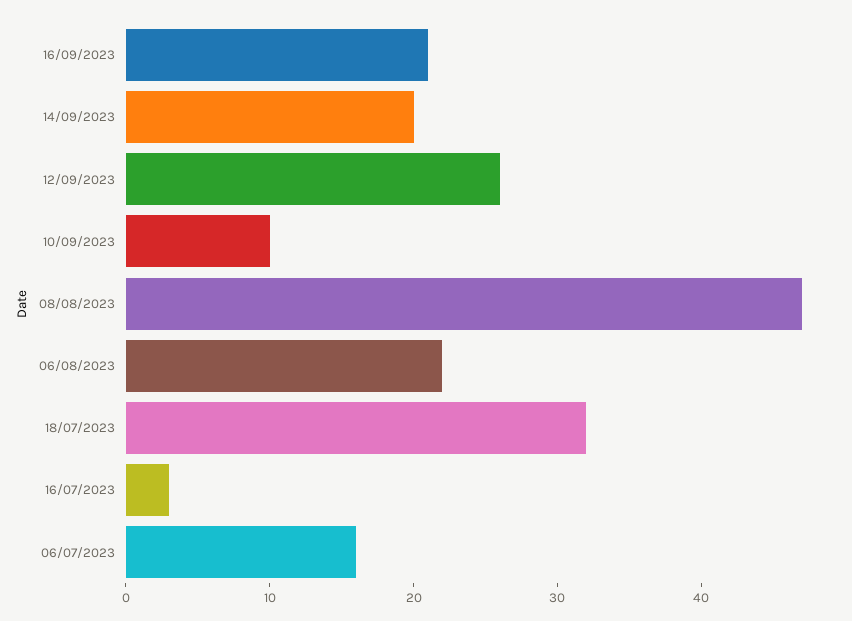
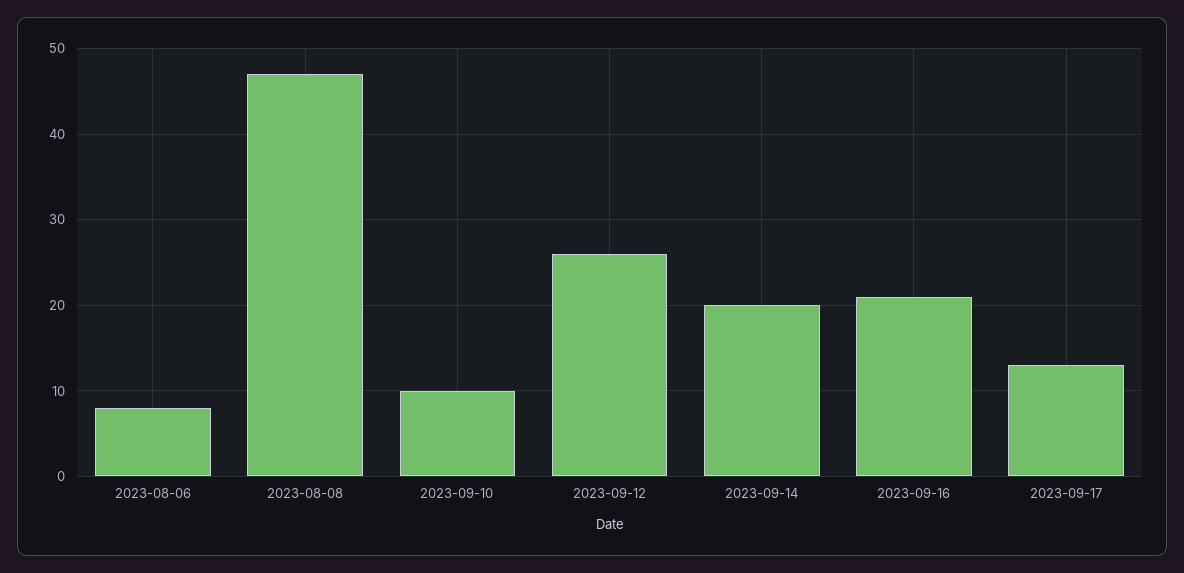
06/08/2023: 22 -> 8
18/07/2023: 32 -> none
16/07/2023: 3 -> none
06/07/2023: 16 -> none
2023-09-17: none -> 13

